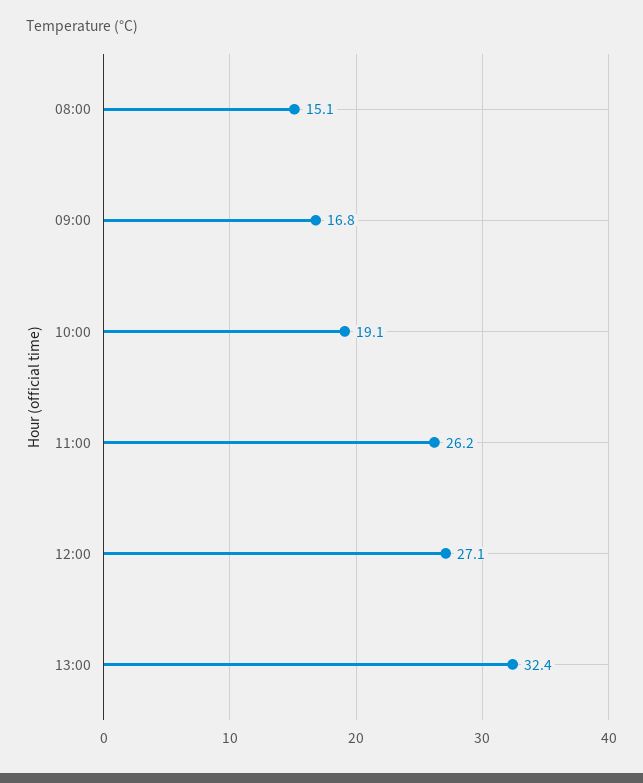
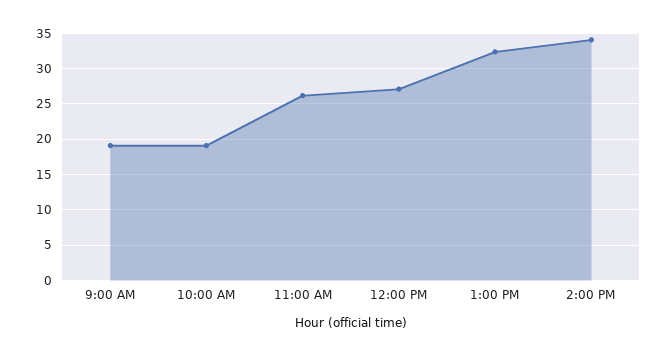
08:00: 15.1 -> none
09:00: 16.8 -> 19
2:00 PM: none -> 34

